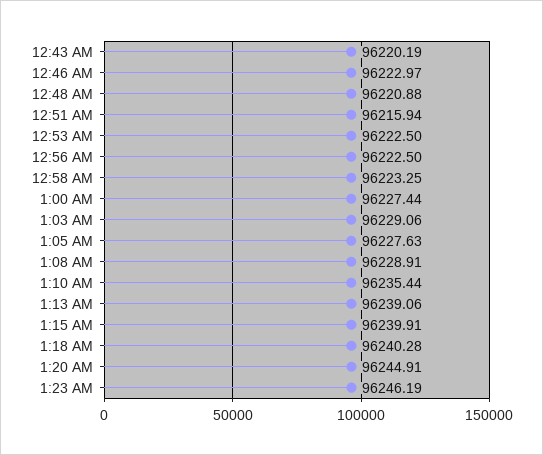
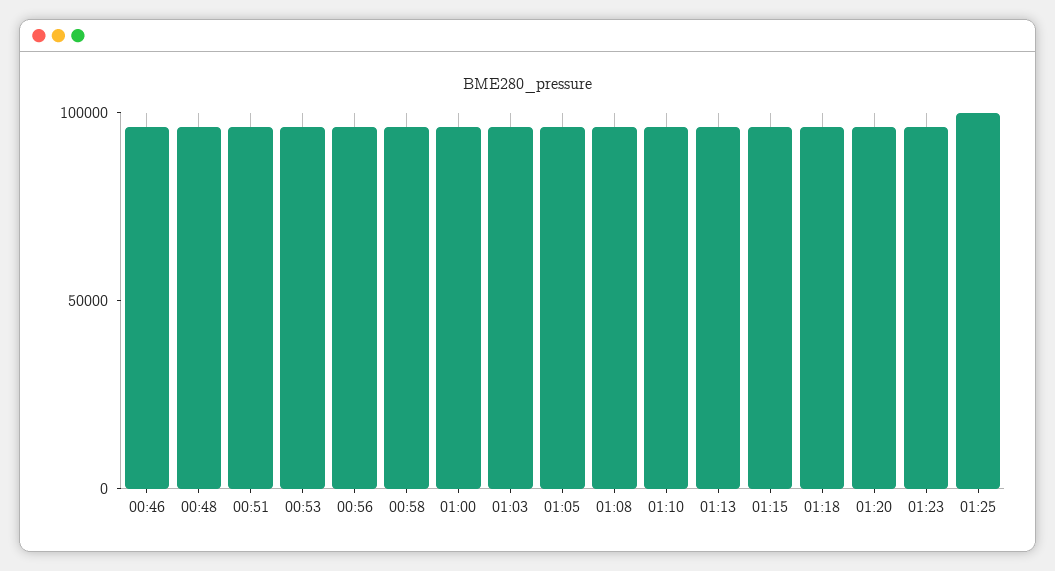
12:43 AM: 96220.19 -> none
01:25: none -> 100000

